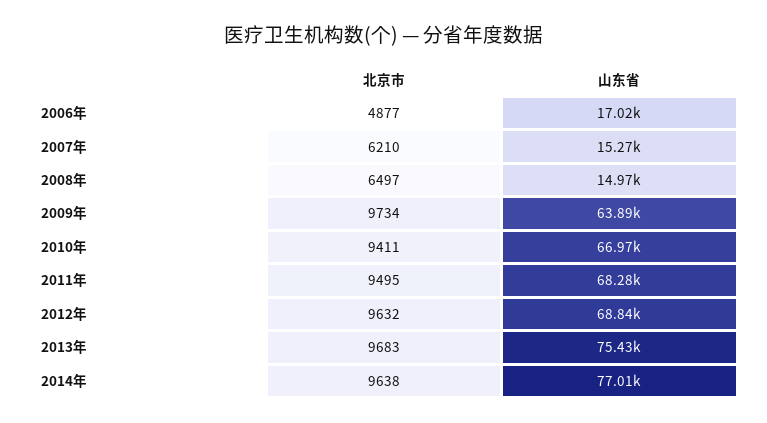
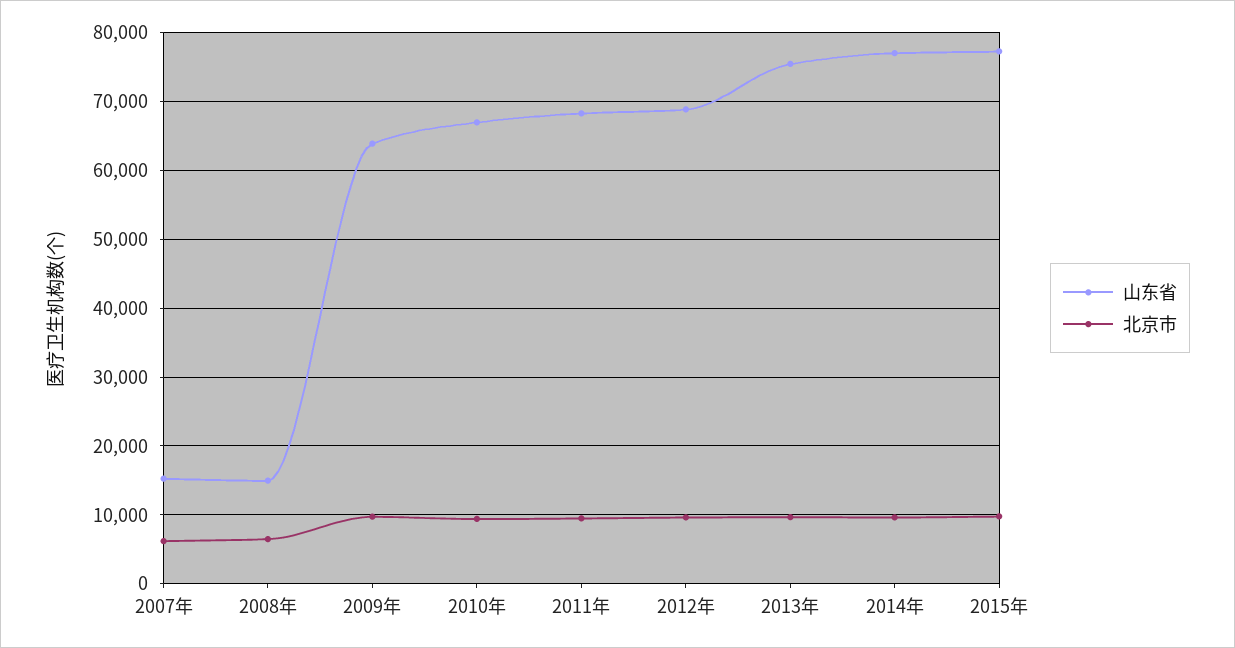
北京市, 2006年: 4877 -> none
山东省, 2006年: 17020 -> none
山东省, 2015年: none -> 77000
北京市, 2015年: none -> 10000

